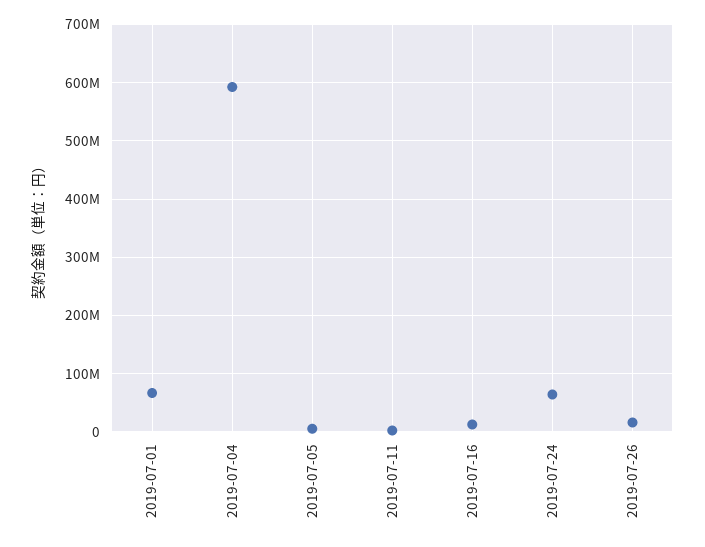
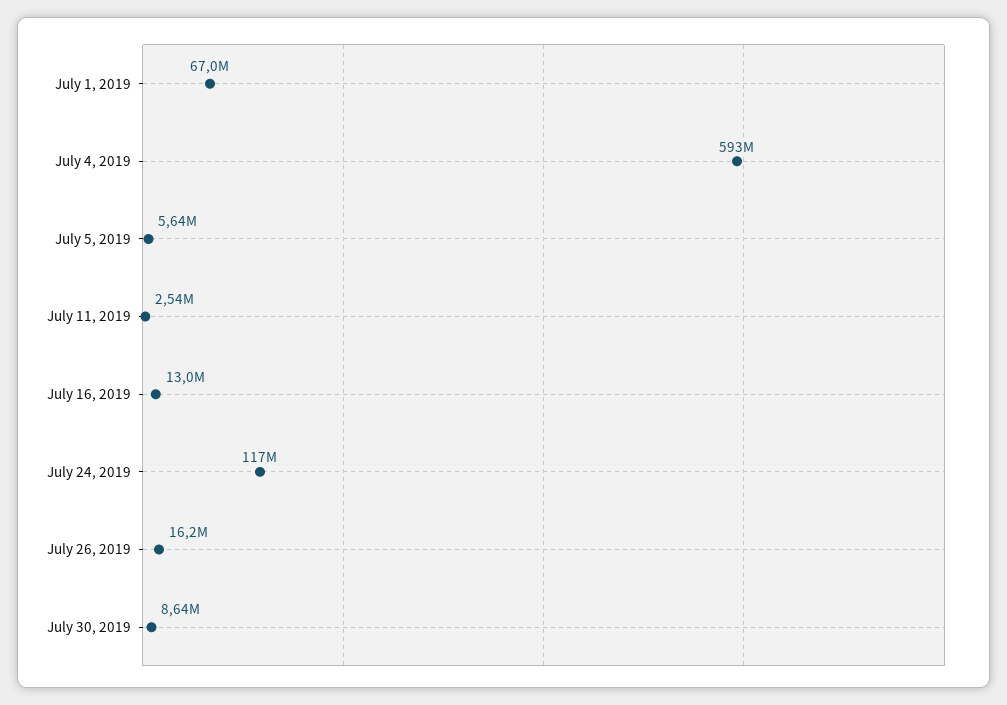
2019-07-24: 60000000 -> 117000000
July 30, 2019: none -> 8640000

